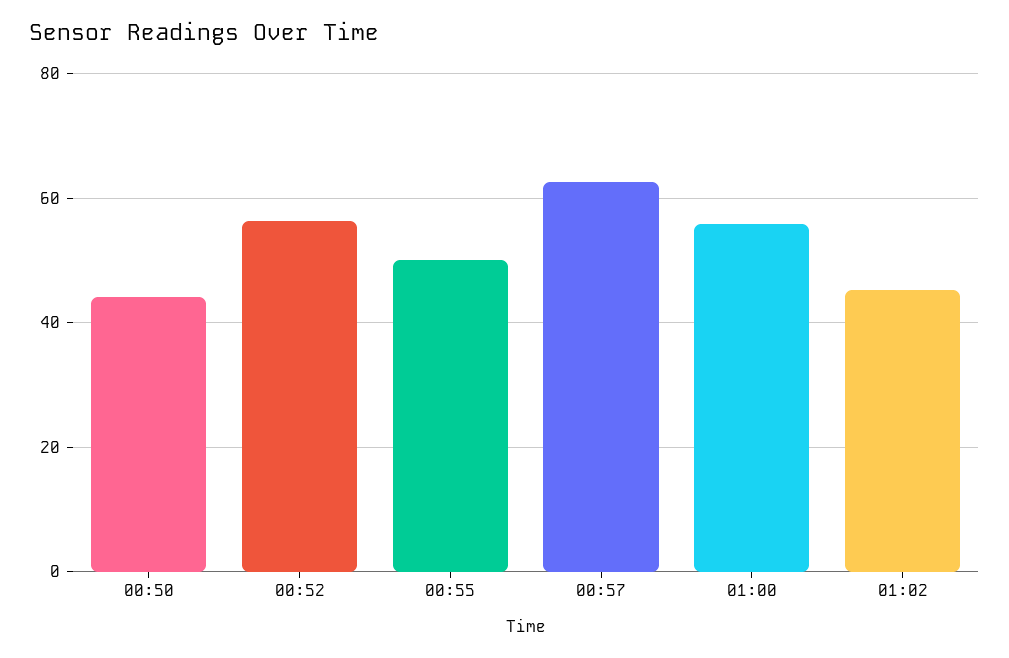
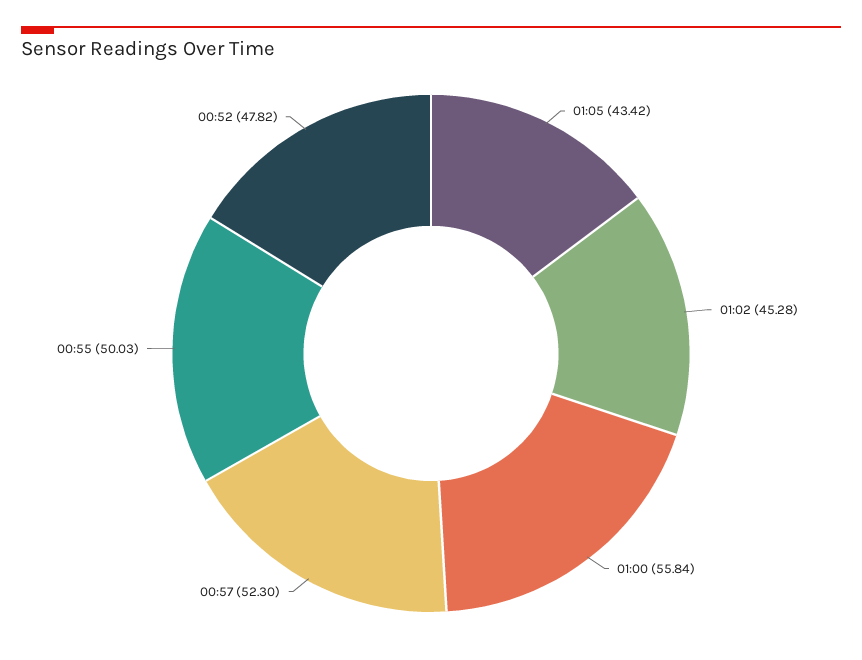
00:50: 44 -> none
00:52: 56 -> 47.82
00:57: 62 -> 52.3
01:05: none -> 43.42

